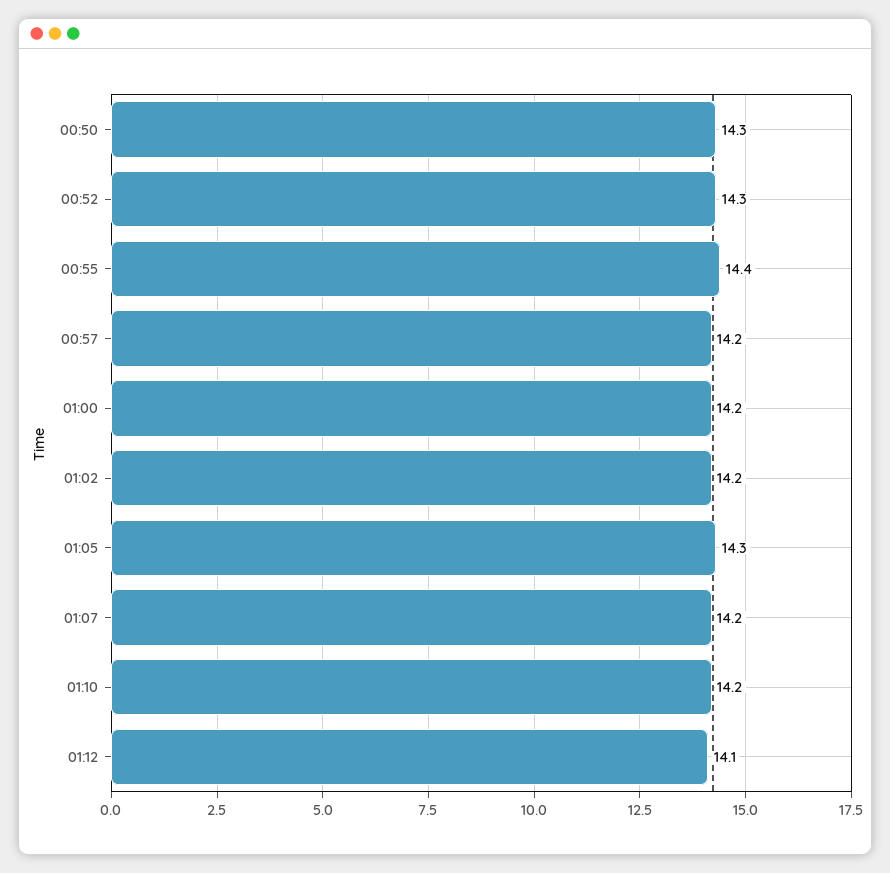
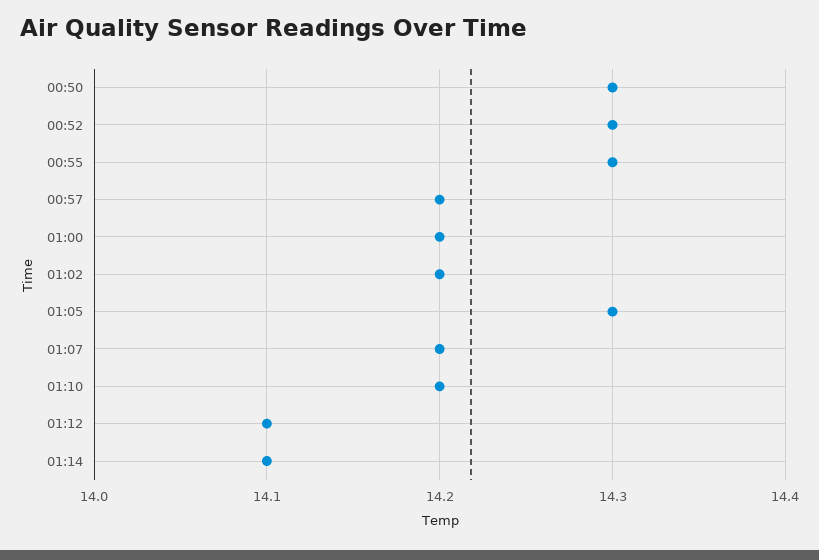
00:55: 14.4 -> 14.3
01:14: none -> 14.1

